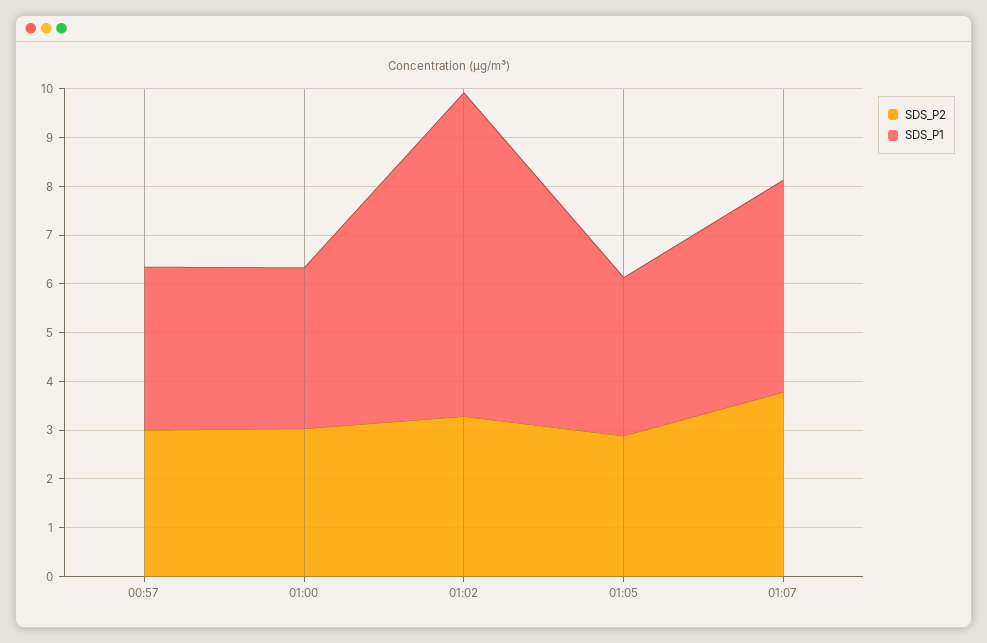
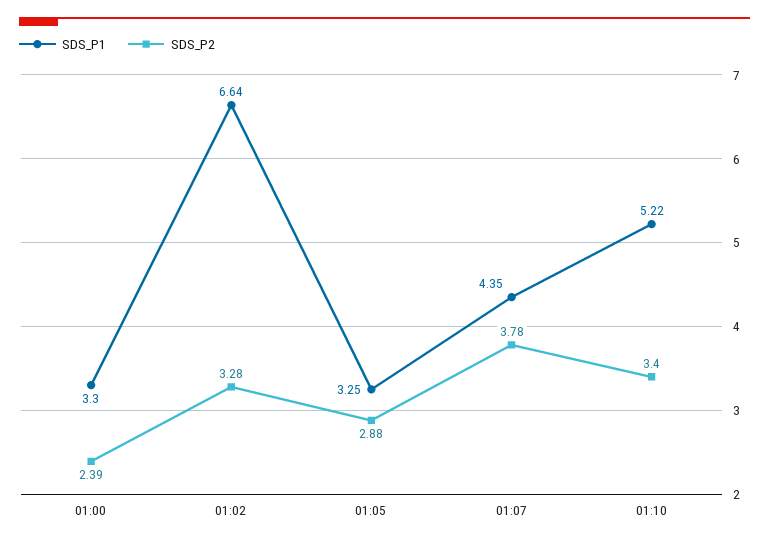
SDS_P2, 00:57: 3 -> none
SDS_P1, 00:57: 3.4 -> none
SDS_P2, 01:00: 3 -> 2.39
SDS_P1, 01:10: none -> 5.22
SDS_P2, 01:10: none -> 3.4

